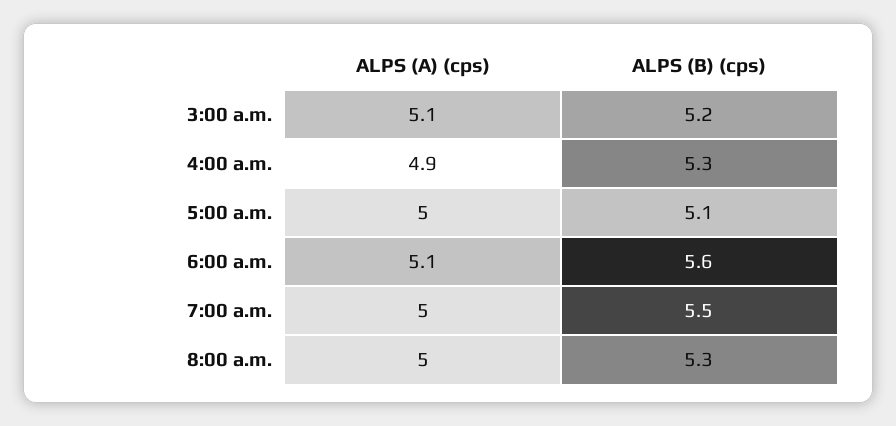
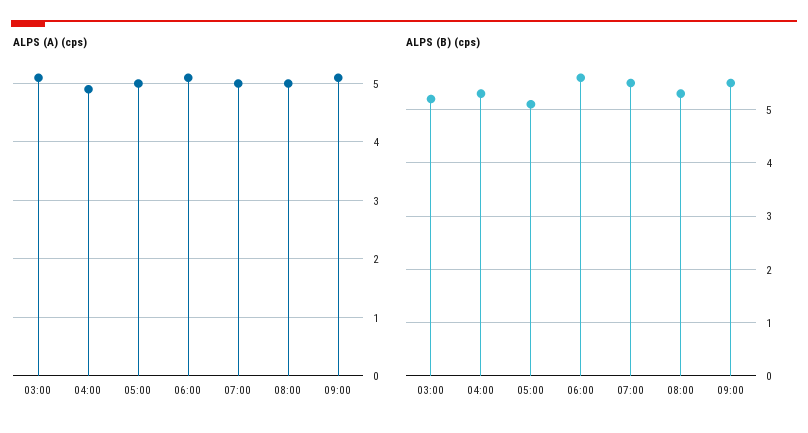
ALPS (A) (cps), 09:00: none -> 5
ALPS (B) (cps), 09:00: none -> 5.5

